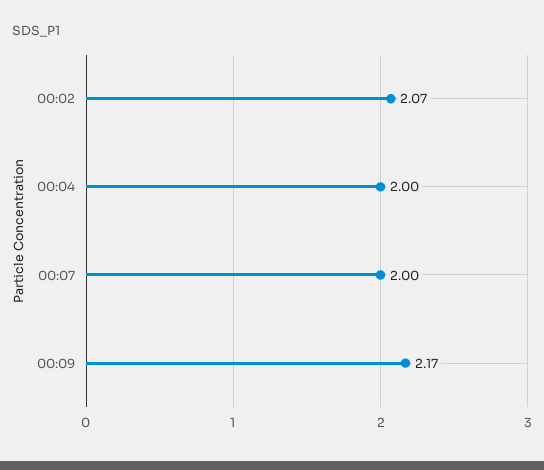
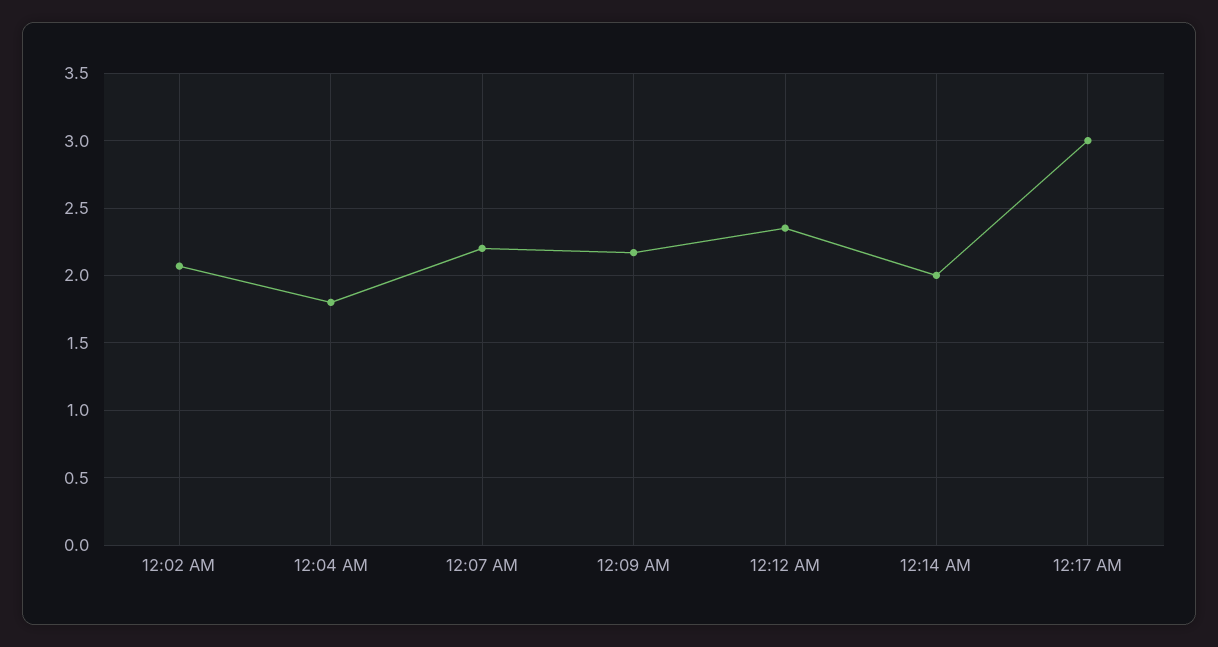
00:04: 2 -> 1.8
00:07: 2 -> 2.2
12:12 AM: none -> 2.35
12:14 AM: none -> 2
12:17 AM: none -> 3

